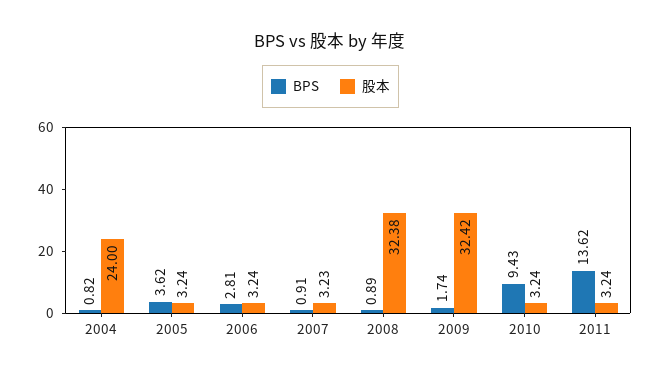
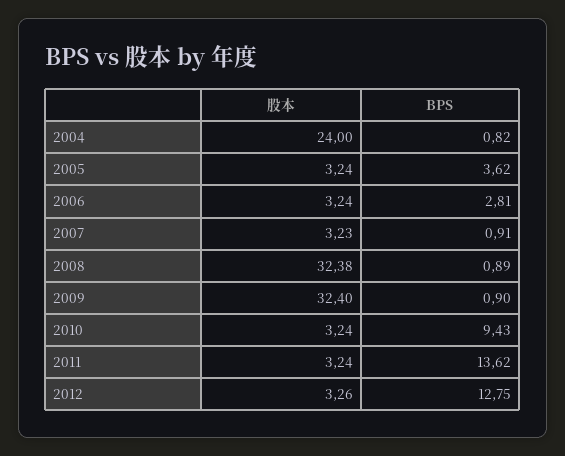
BPS, 2009: 1.74 -> 0.9
股本, 2009: 32.42 -> 32.4
股本, 2012: none -> 3.26
BPS, 2012: none -> 12.75

